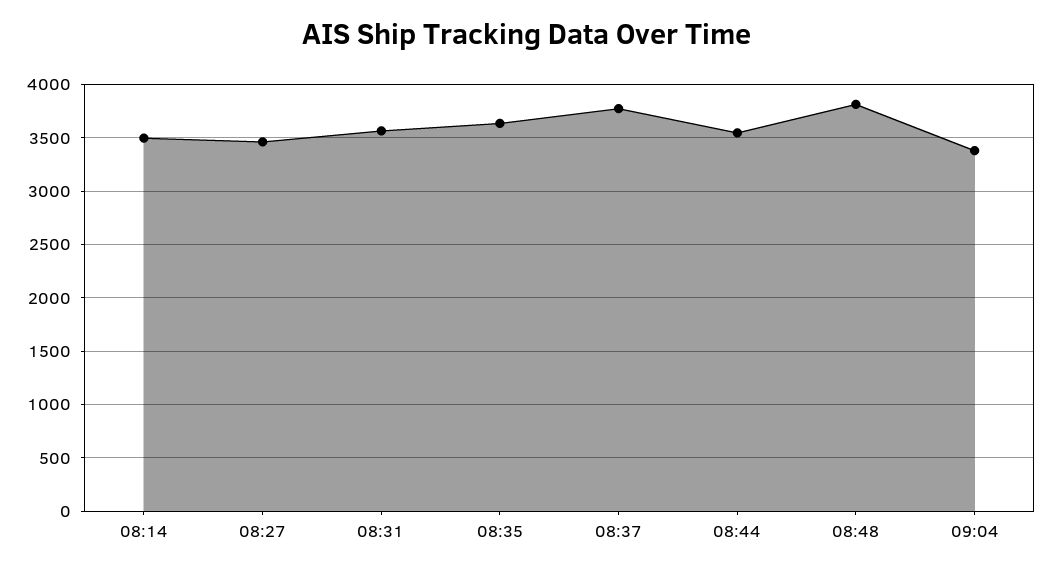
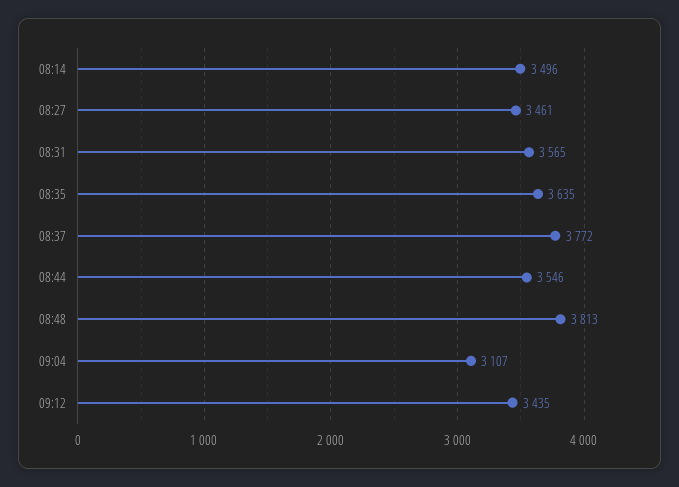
09:04: 3400 -> 3107
09:12: none -> 3435

